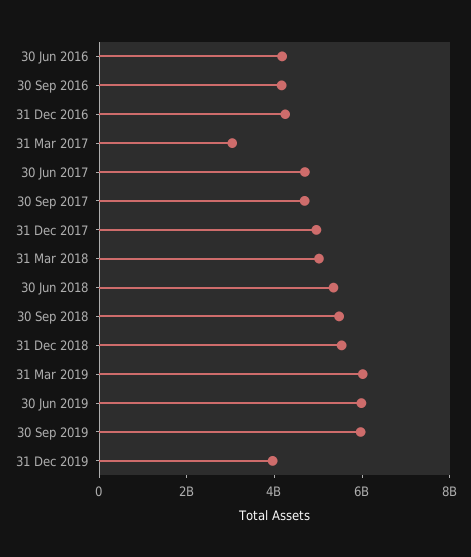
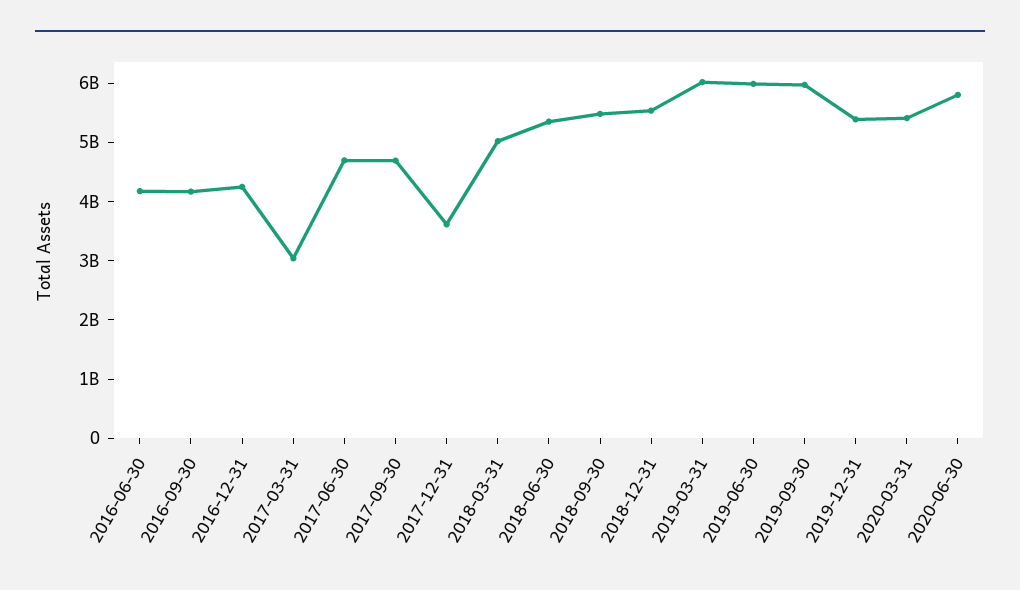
31 Dec 2017: 5000000000 -> 3600000000
31 Dec 2019: 4000000000 -> 5400000000
2020-03-31: none -> 5400000000
2020-06-30: none -> 5800000000

